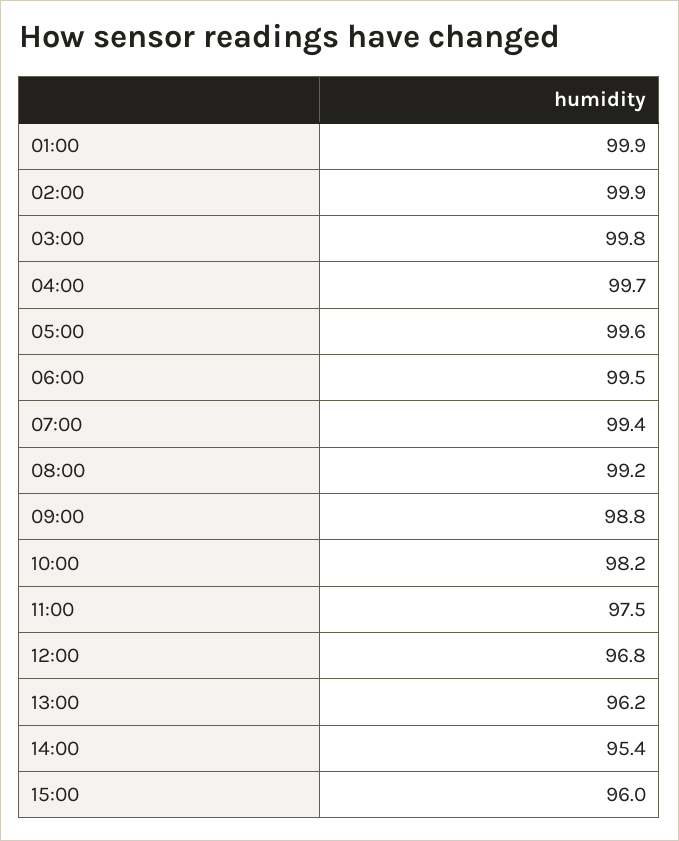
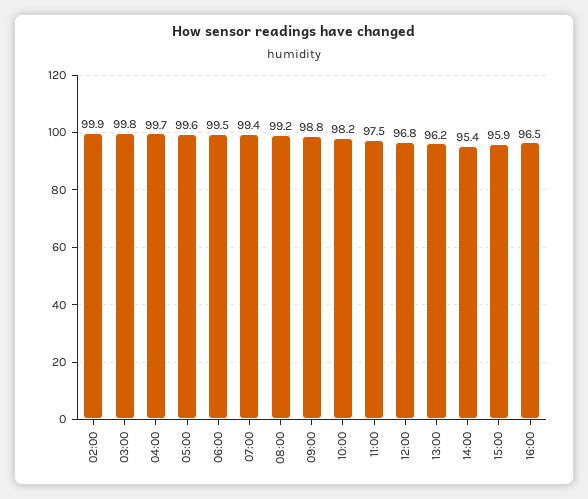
01:00: 99.9 -> none
15:00: 96 -> 95.9
16:00: none -> 96.5

